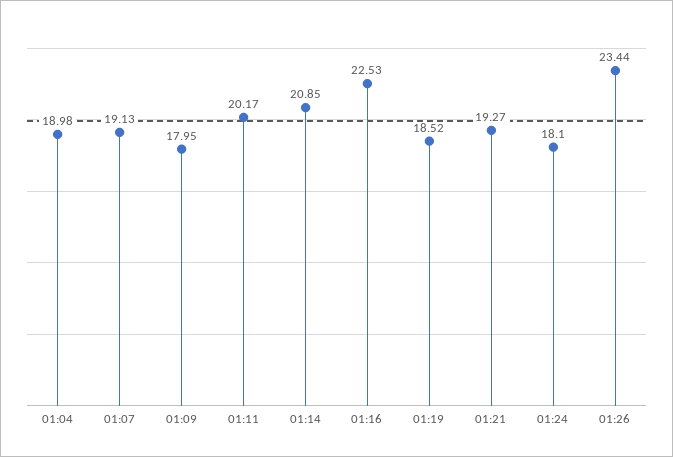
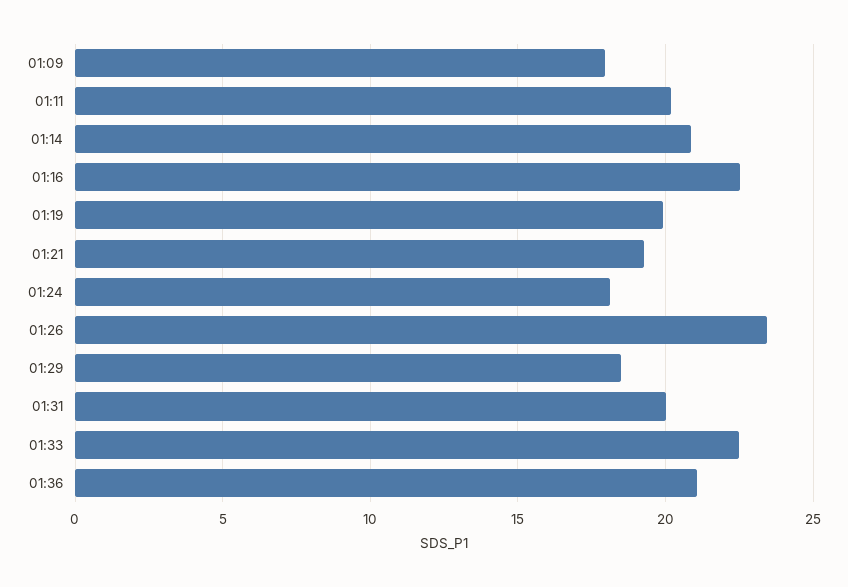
01:04: 18.98 -> none
01:07: 19.13 -> none
01:19: 18.52 -> 20
01:29: none -> 18.5
01:31: none -> 20
01:33: none -> 22.5
01:36: none -> 21

